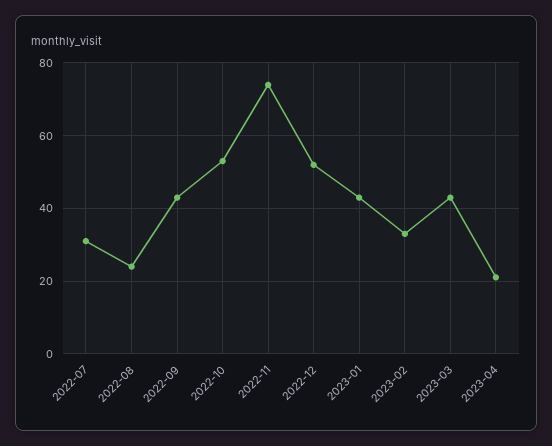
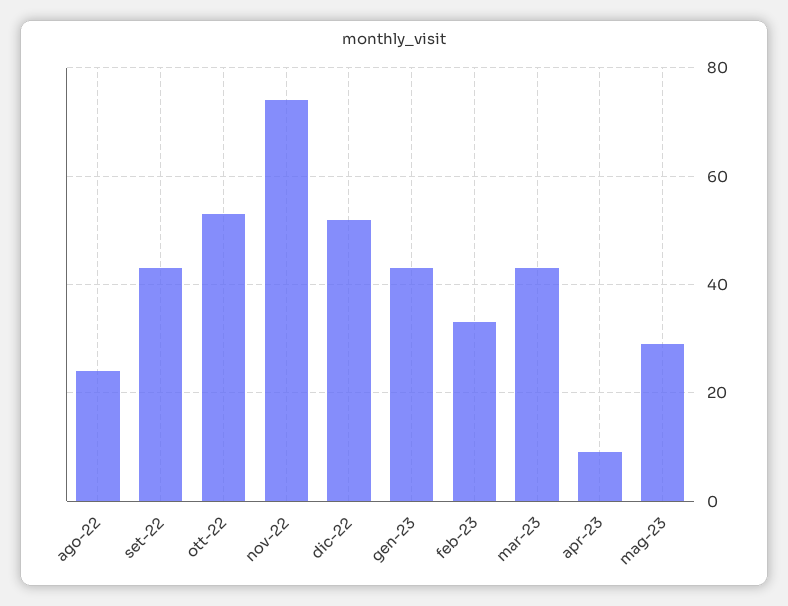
2022-07: 30 -> none
2023-04: 20 -> 10
mag-23: none -> 30

